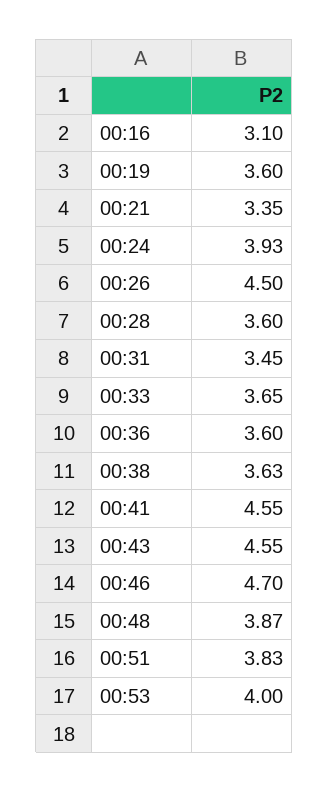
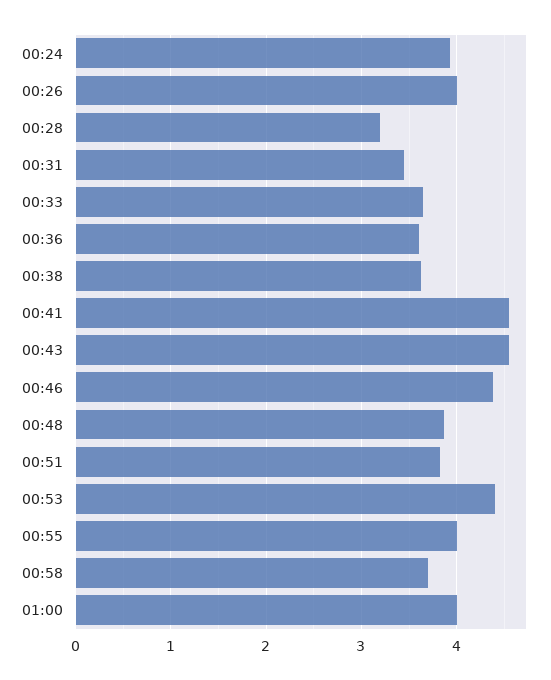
00:16: 3.1 -> none
00:19: 3.6 -> none
00:21: 3.35 -> none
00:26: 4.5 -> 4
00:28: 3.6 -> 3.2
00:46: 4.7 -> 4.4
00:53: 4 -> 4.4
00:55: none -> 4
00:58: none -> 3.7
01:00: none -> 4

